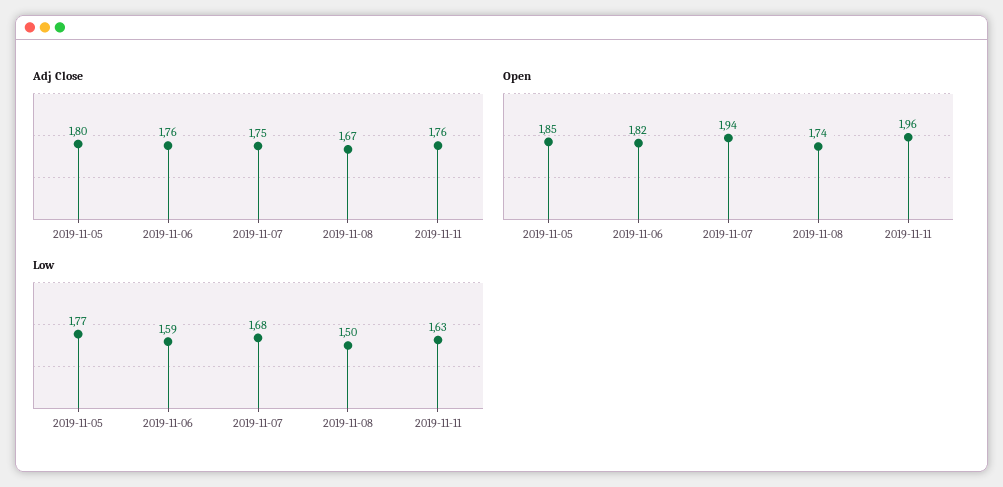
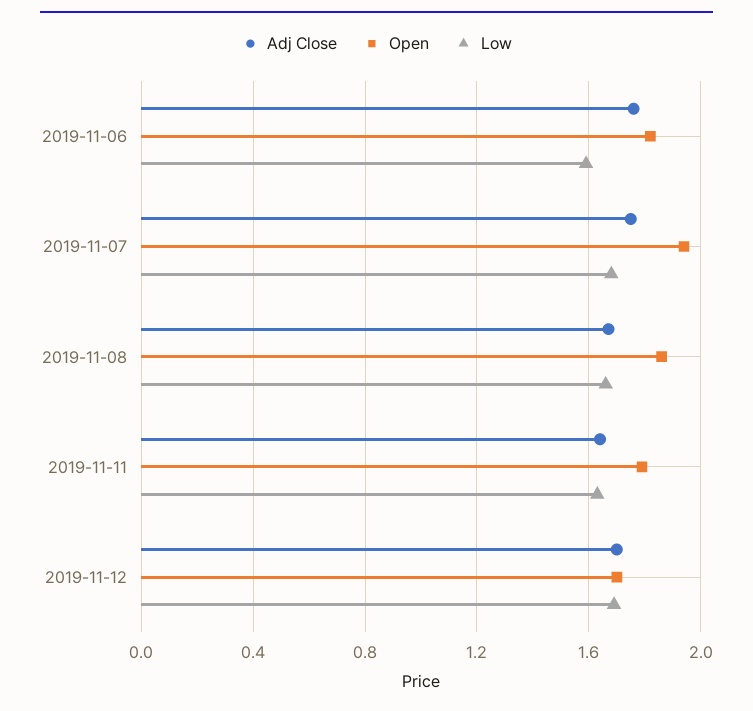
Adj Close, 2019-11-05: 1.8 -> none
Adj Close, 2019-11-11: 1.76 -> 1.65
Open, 2019-11-05: 1.85 -> none
Open, 2019-11-08: 1.74 -> 1.85
Open, 2019-11-11: 1.96 -> 1.8
Low, 2019-11-05: 1.77 -> none
Low, 2019-11-08: 1.5 -> 1.65
Adj Close, 2019-11-12: none -> 1.7
Open, 2019-11-12: none -> 1.7
Low, 2019-11-12: none -> 1.7

